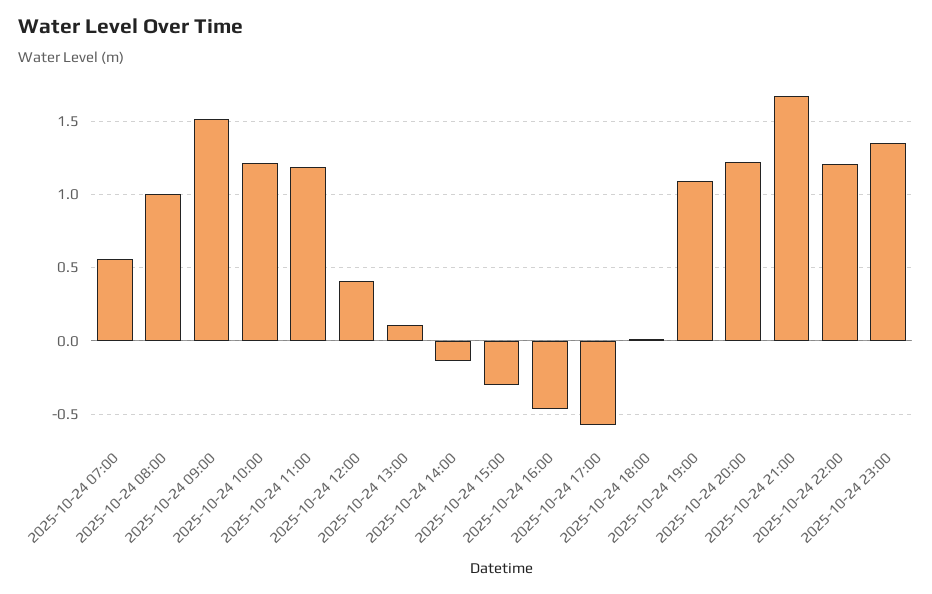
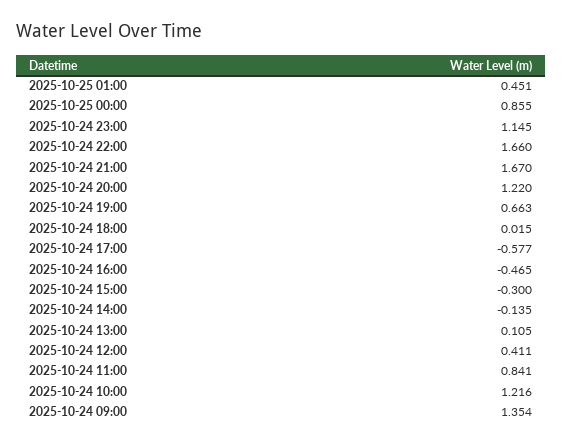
2025-10-24 07:00: 0.55 -> none
2025-10-24 08:00: 1 -> none
2025-10-24 09:00: 1.5 -> 1.354
2025-10-24 11:00: 1.2 -> 0.841
2025-10-24 19:00: 1.1 -> 0.663
2025-10-24 22:00: 1.2 -> 1.66
2025-10-24 23:00: 1.35 -> 1.145
2025-10-25 01:00: none -> 0.451
2025-10-25 00:00: none -> 0.855

